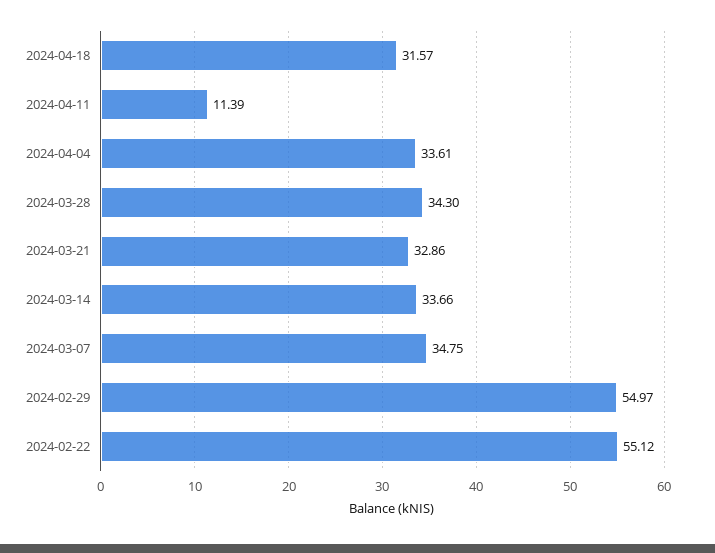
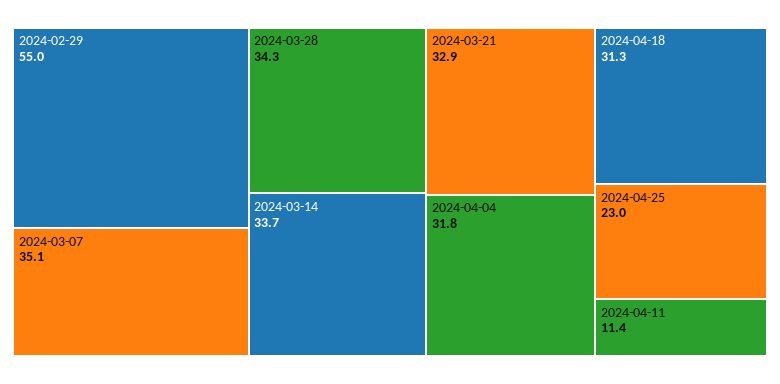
2024-04-18: 31.57 -> 31.3
2024-04-04: 33.61 -> 31.8
2024-03-07: 34.75 -> 35.1
2024-02-22: 55.12 -> none
2024-04-25: none -> 23

